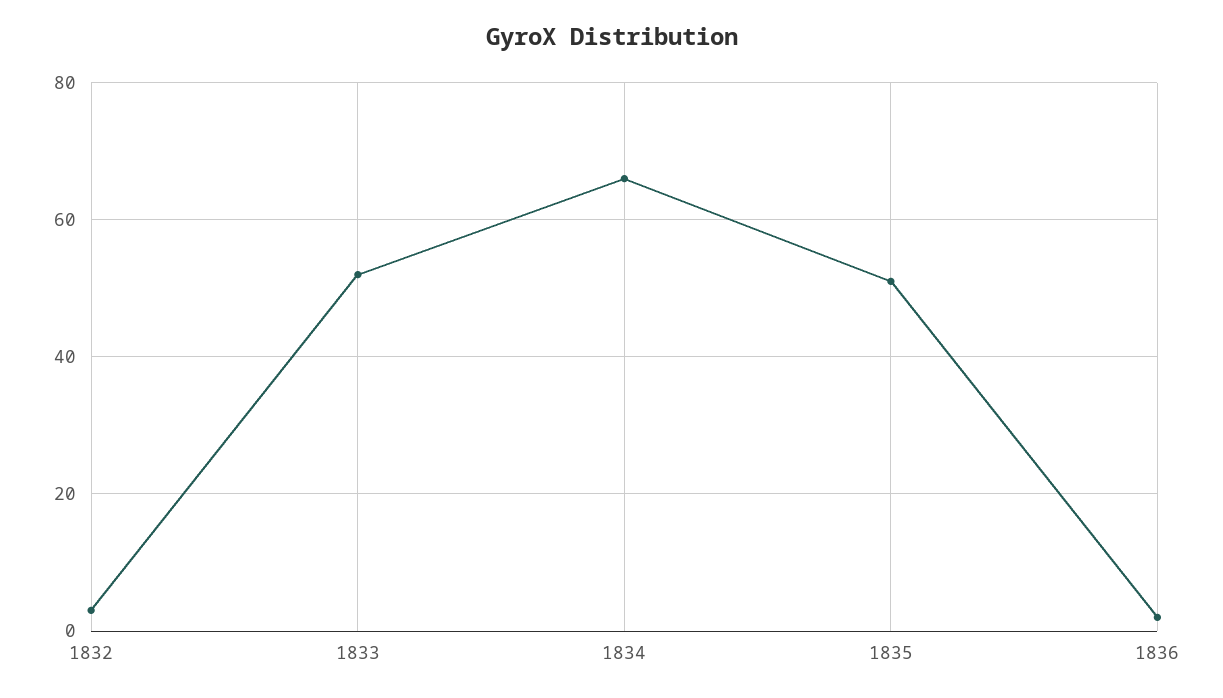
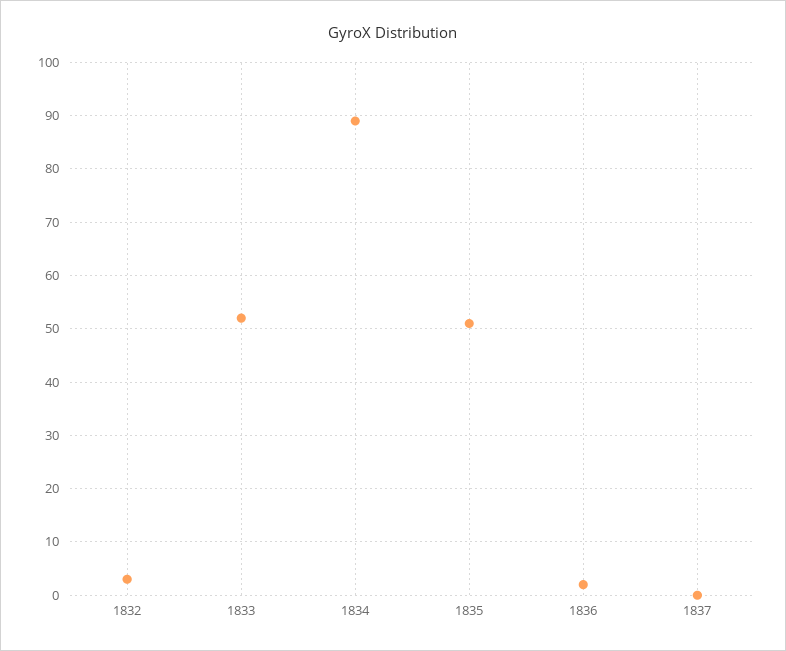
1834: 65 -> 90
1837: none -> 0

